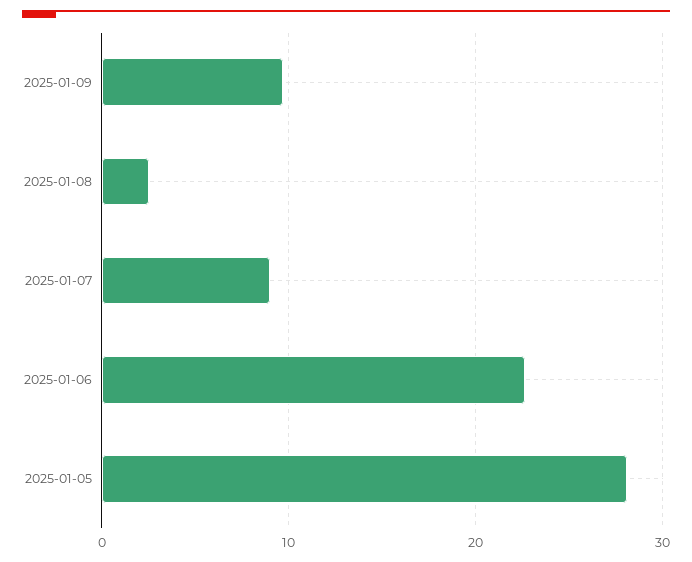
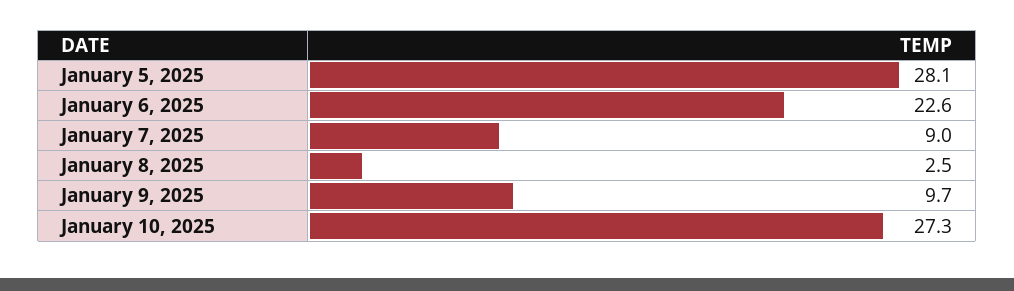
January 10, 2025: none -> 27.3

